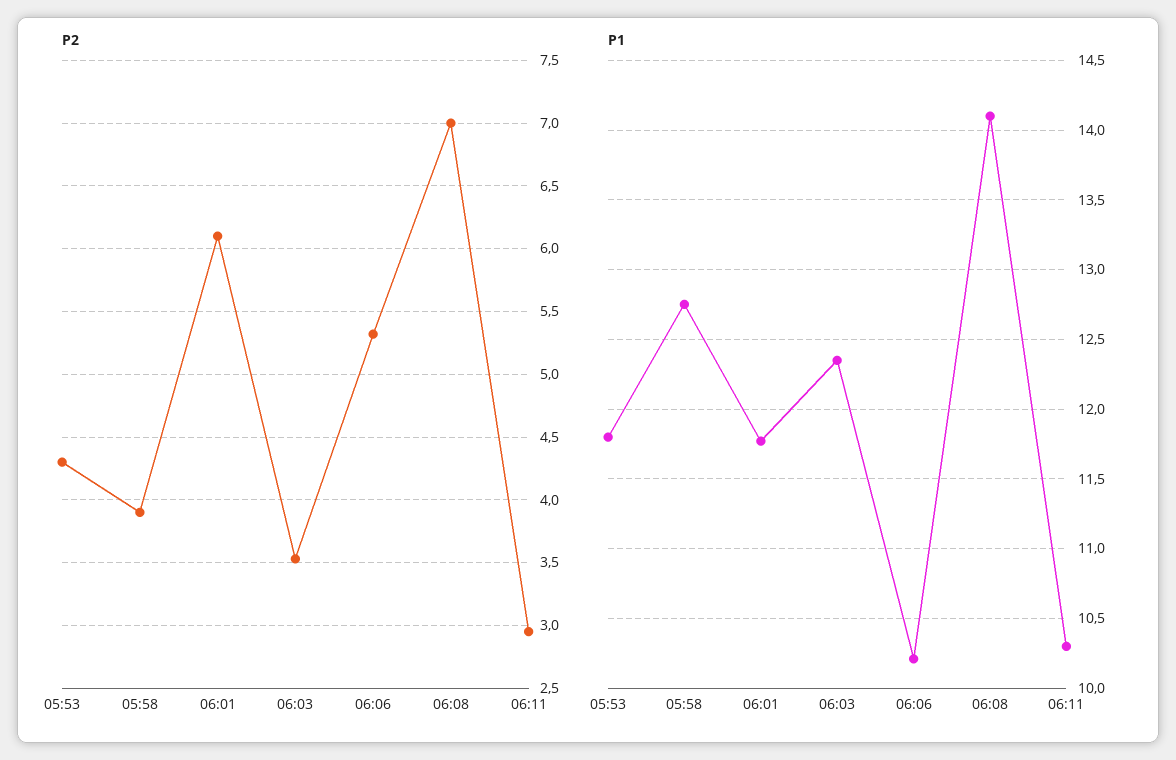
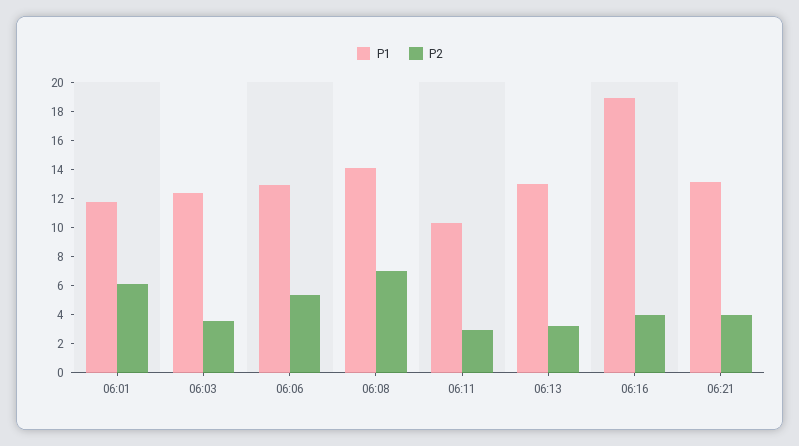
P2, 05:53: 4.3 -> none
P2, 05:58: 3.9 -> none
P1, 05:53: 11.8 -> none
P1, 05:58: 12.75 -> none
P1, 06:06: 10.2 -> 13
P1, 06:13: none -> 13
P2, 06:13: none -> 3
P1, 06:16: none -> 19
P2, 06:16: none -> 4
P1, 06:21: none -> 13
P2, 06:21: none -> 4

